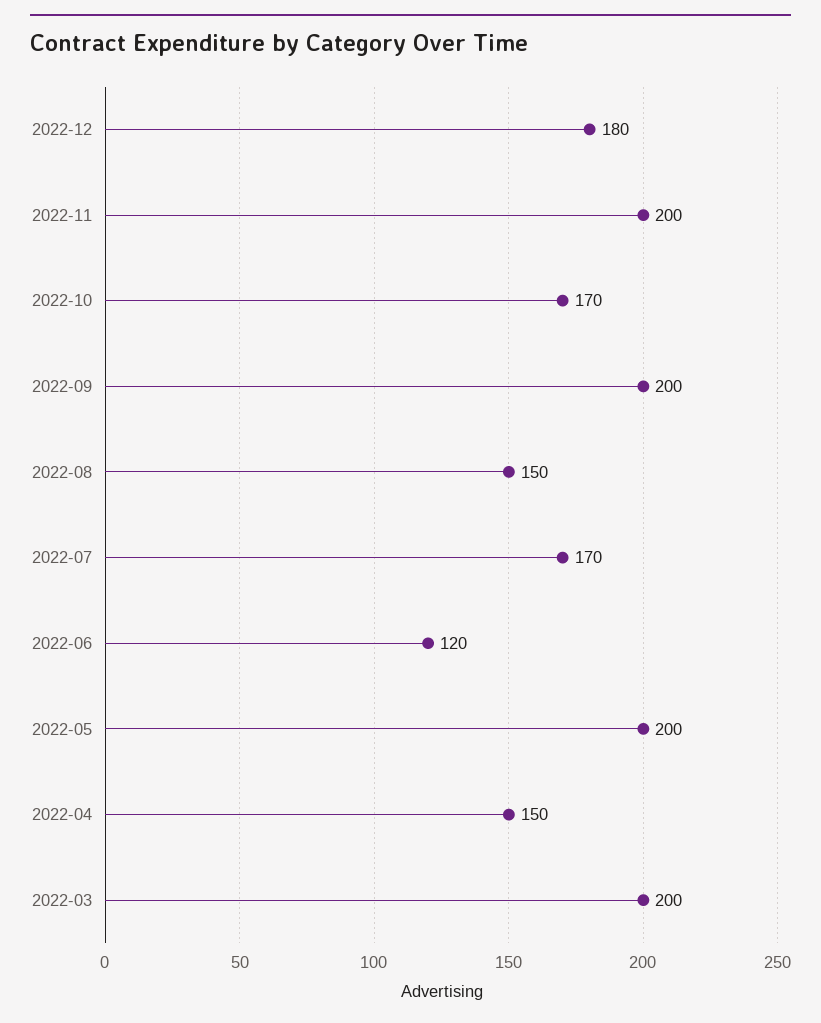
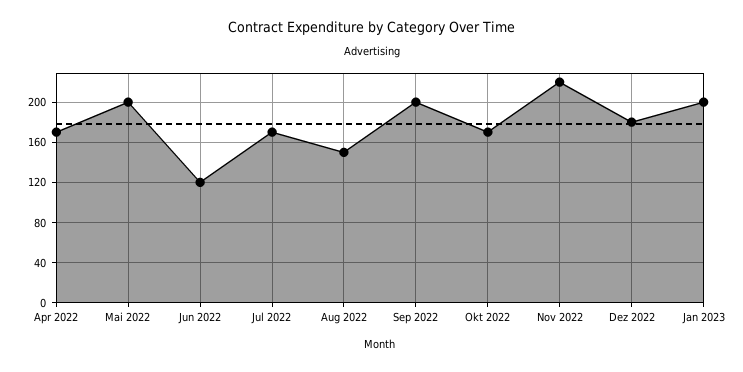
2022-11: 200 -> 220
2022-04: 150 -> 170
2022-03: 200 -> none
Jan 2023: none -> 200

